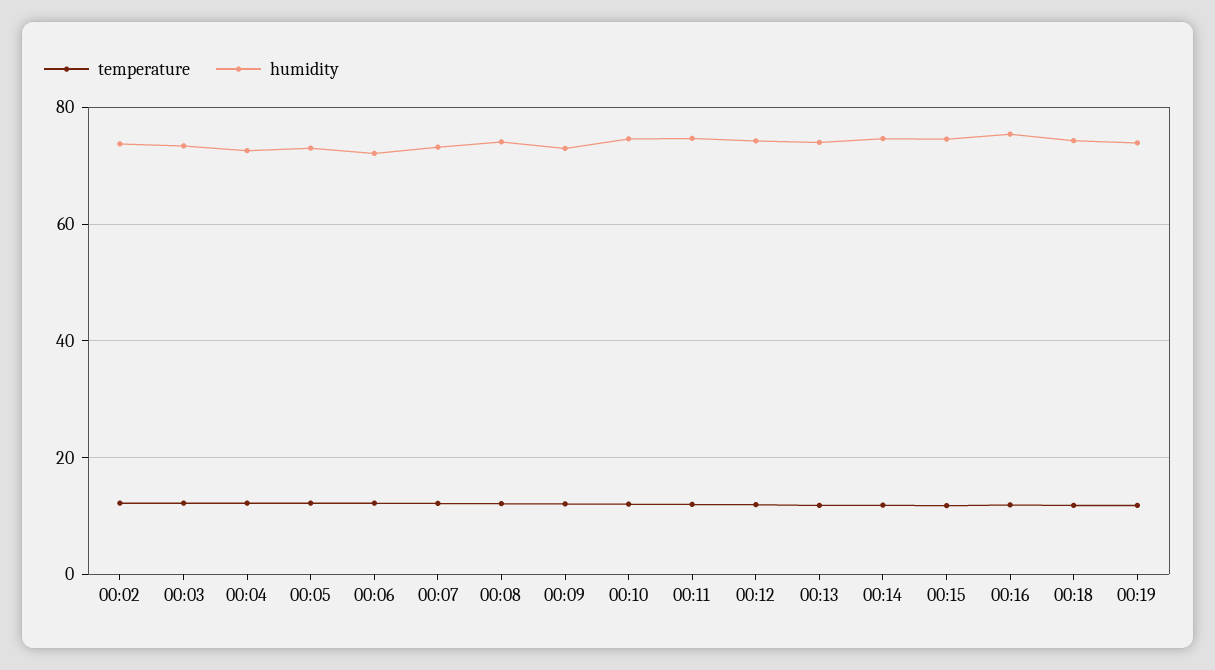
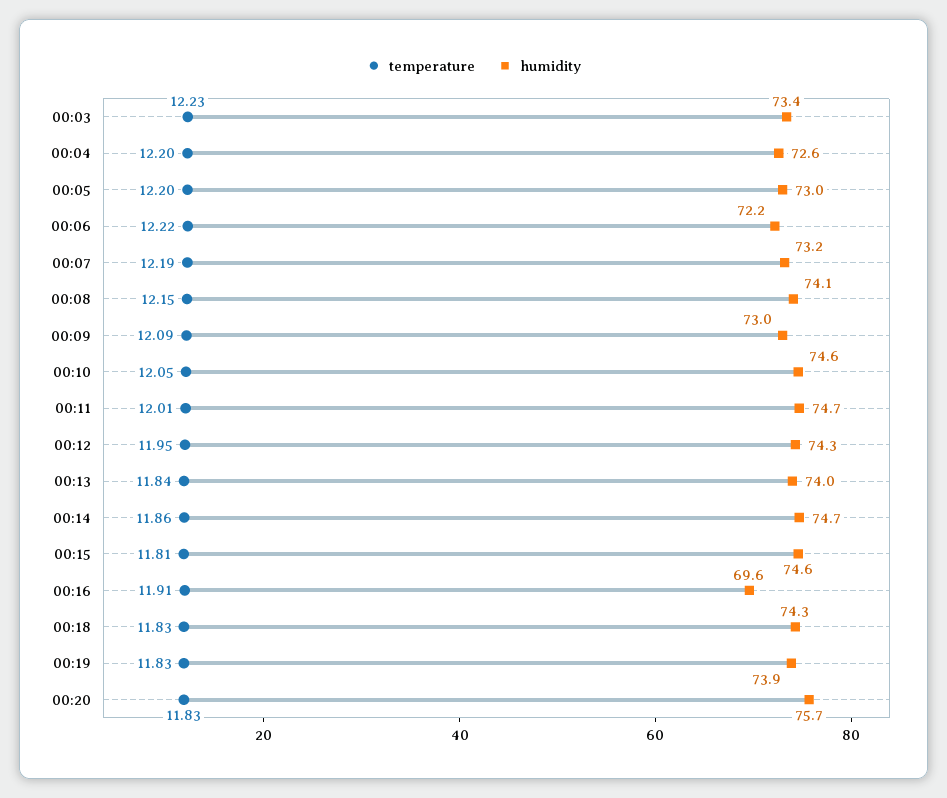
temperature, 00:02: 12 -> none
humidity, 00:02: 74 -> none
humidity, 00:16: 76 -> 69.6
temperature, 00:20: none -> 11.83
humidity, 00:20: none -> 75.7

